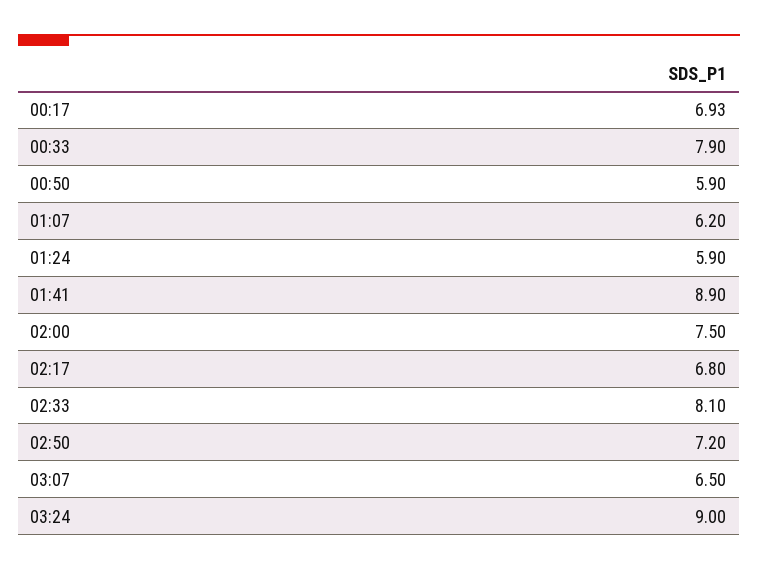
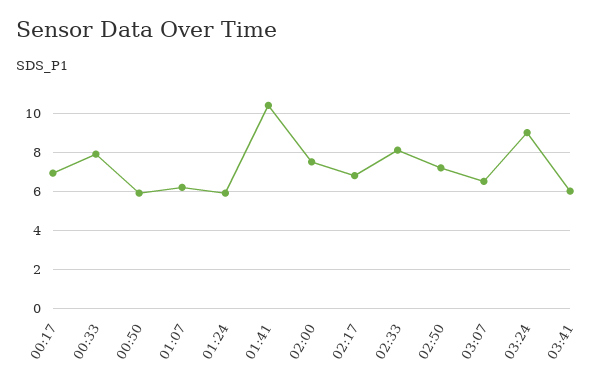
01:41: 8.9 -> 10.5
03:41: none -> 6

